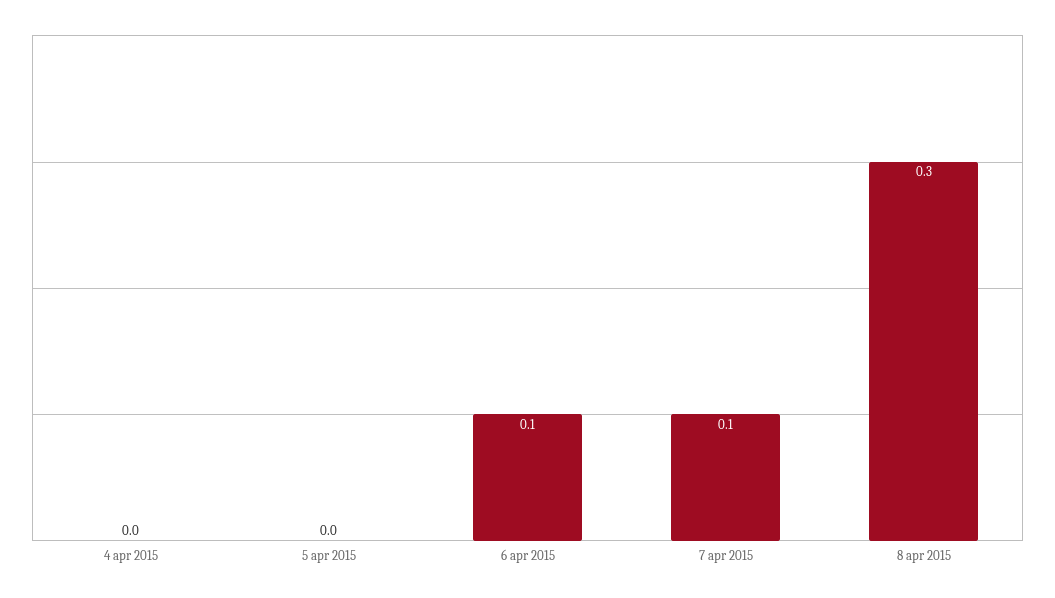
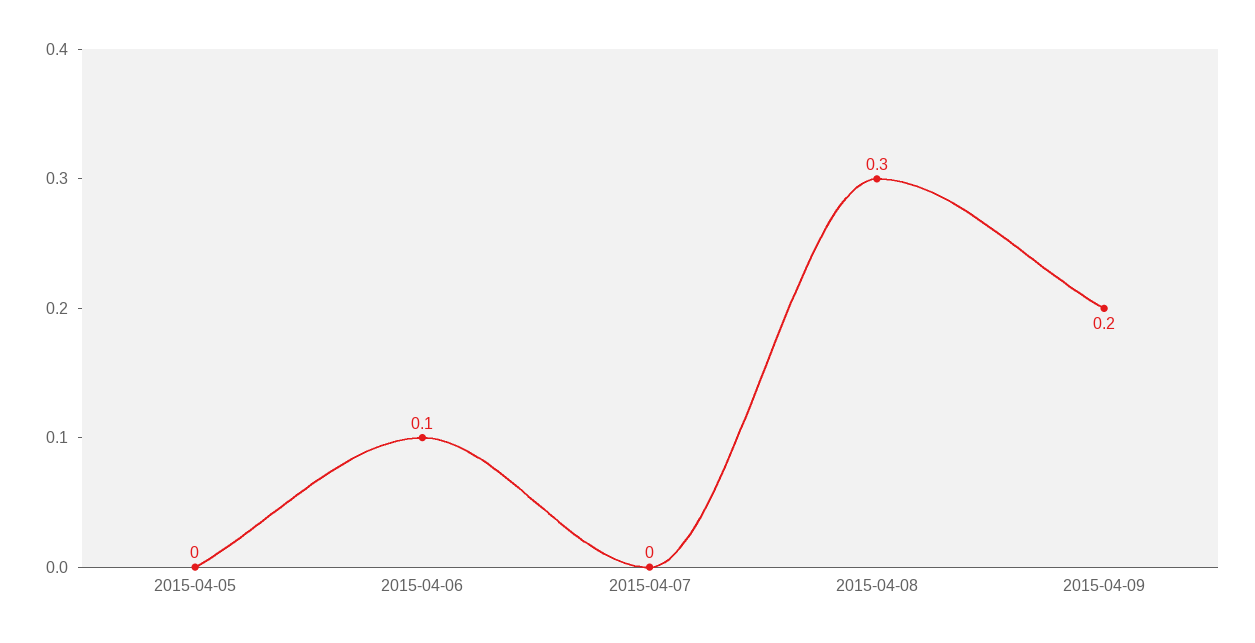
4 apr 2015: 0 -> none
7 apr 2015: 0.1 -> 0
2015-04-09: none -> 0.2

